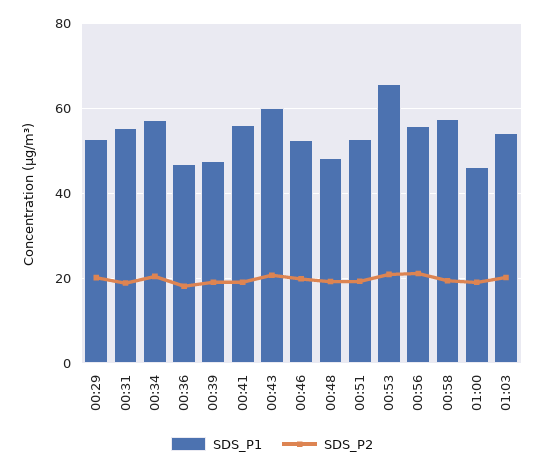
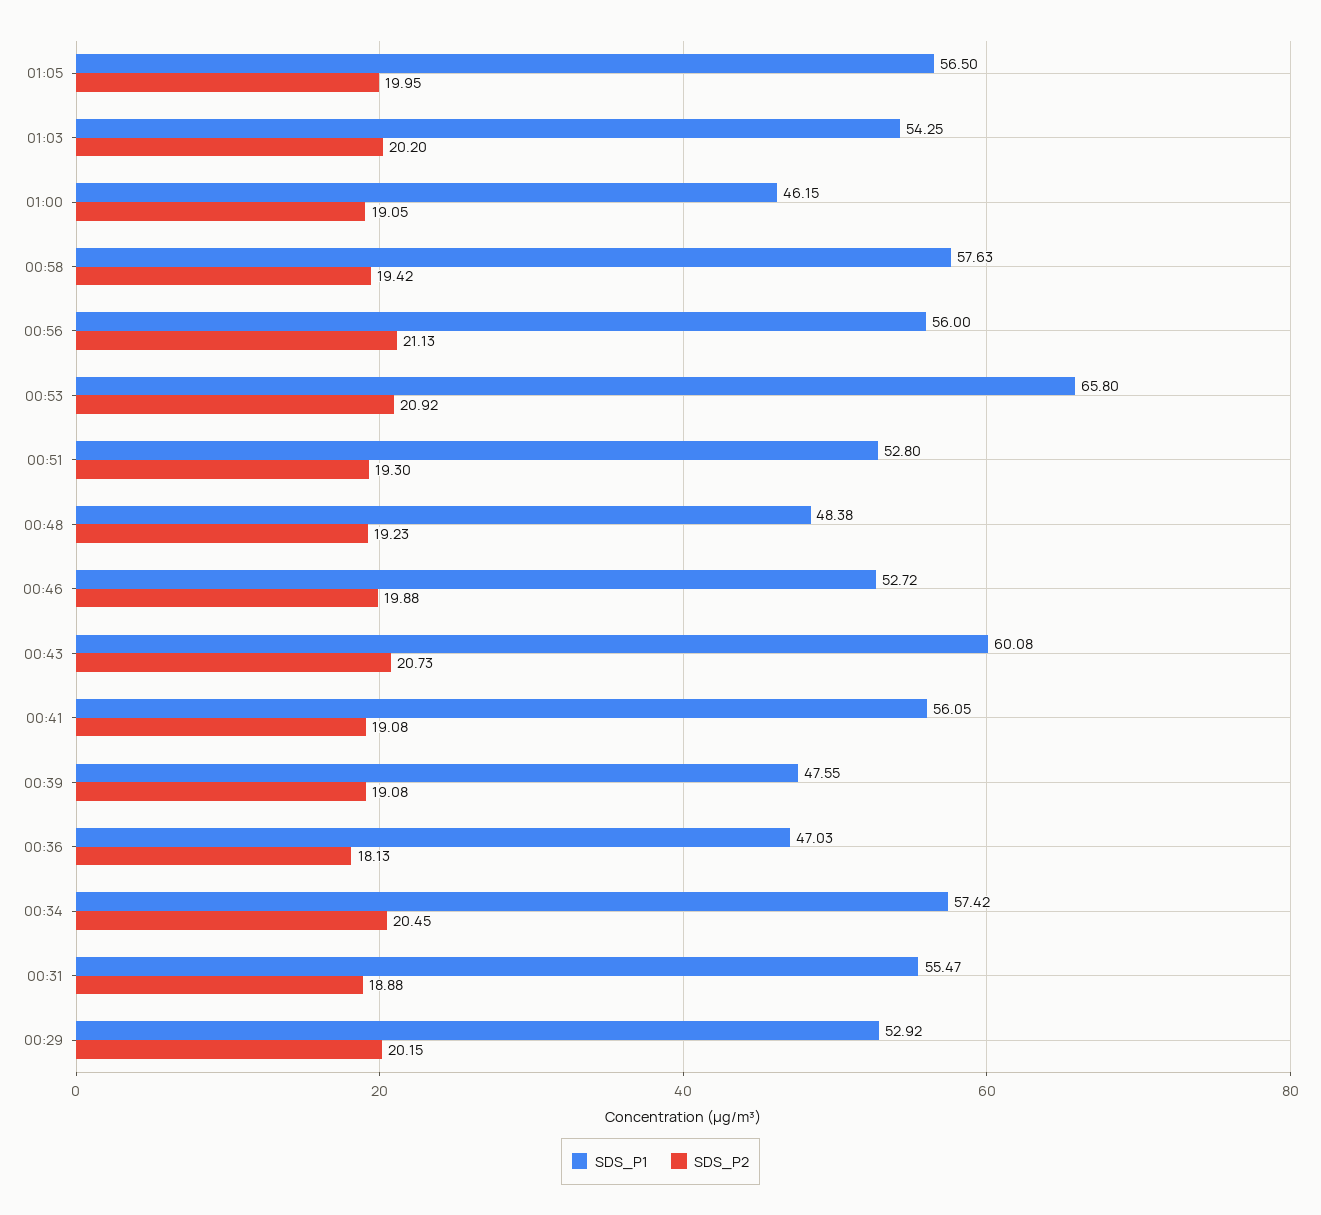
SDS_P1, 01:05: none -> 56.5
SDS_P2, 01:05: none -> 19.95

